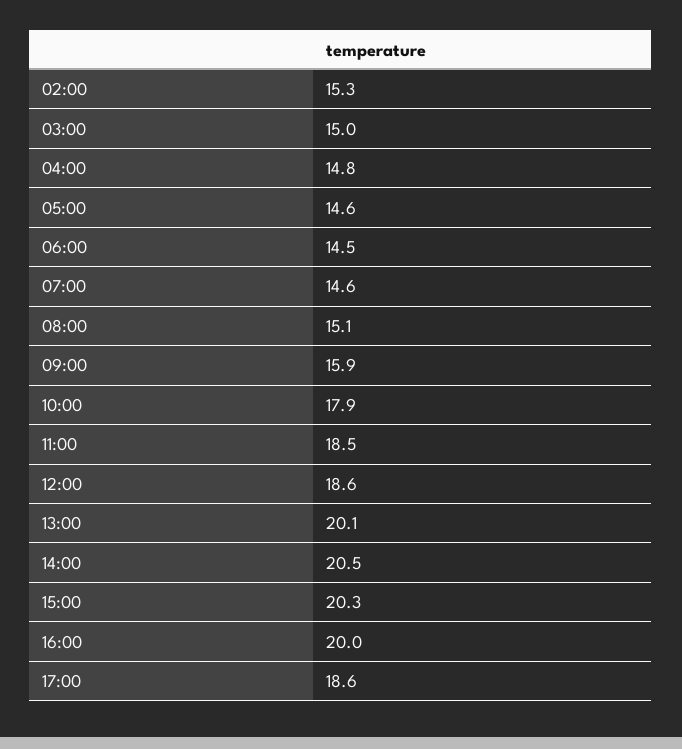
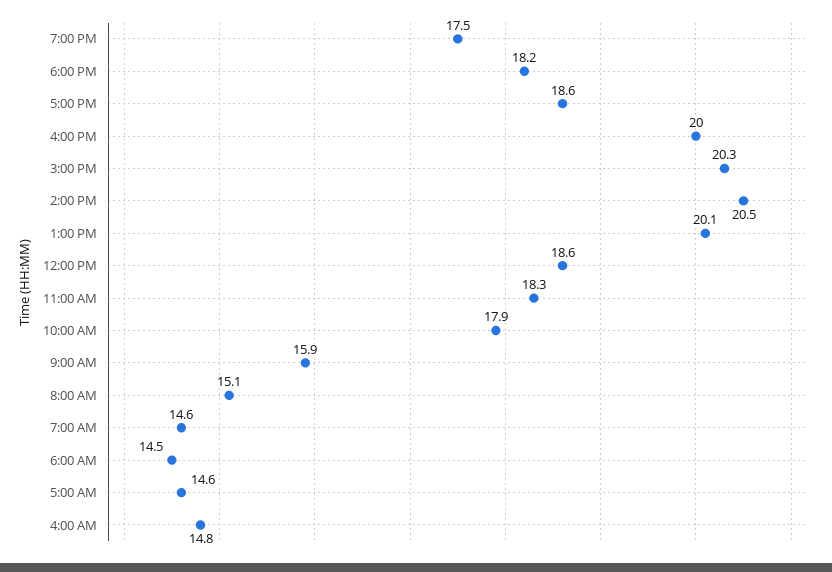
02:00: 15.3 -> none
03:00: 15 -> none
11:00: 18.5 -> 18.3
7:00 PM: none -> 17.5
6:00 PM: none -> 18.2

